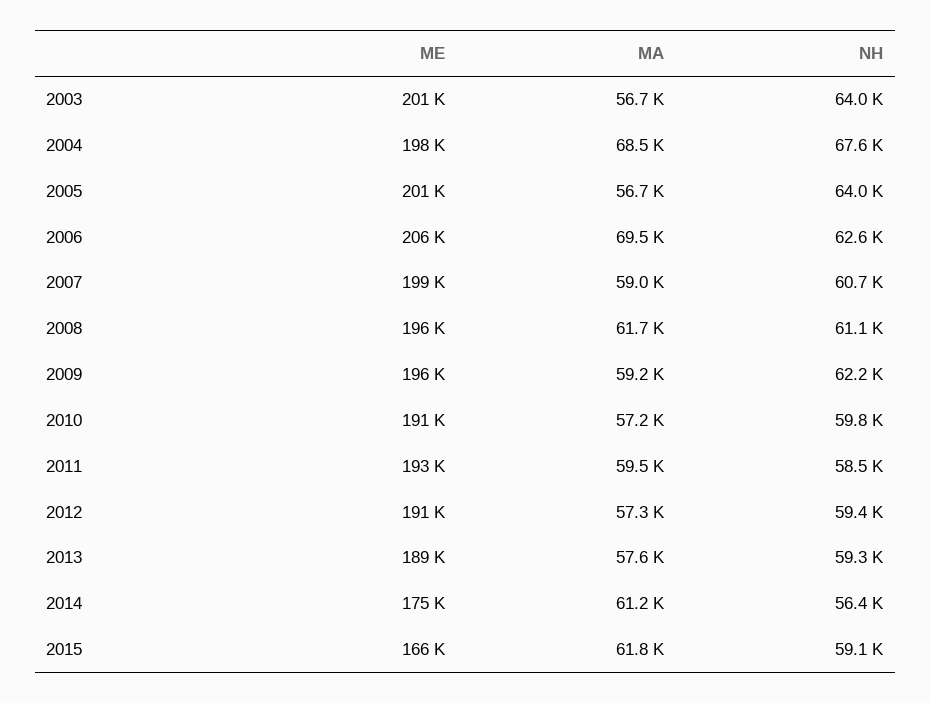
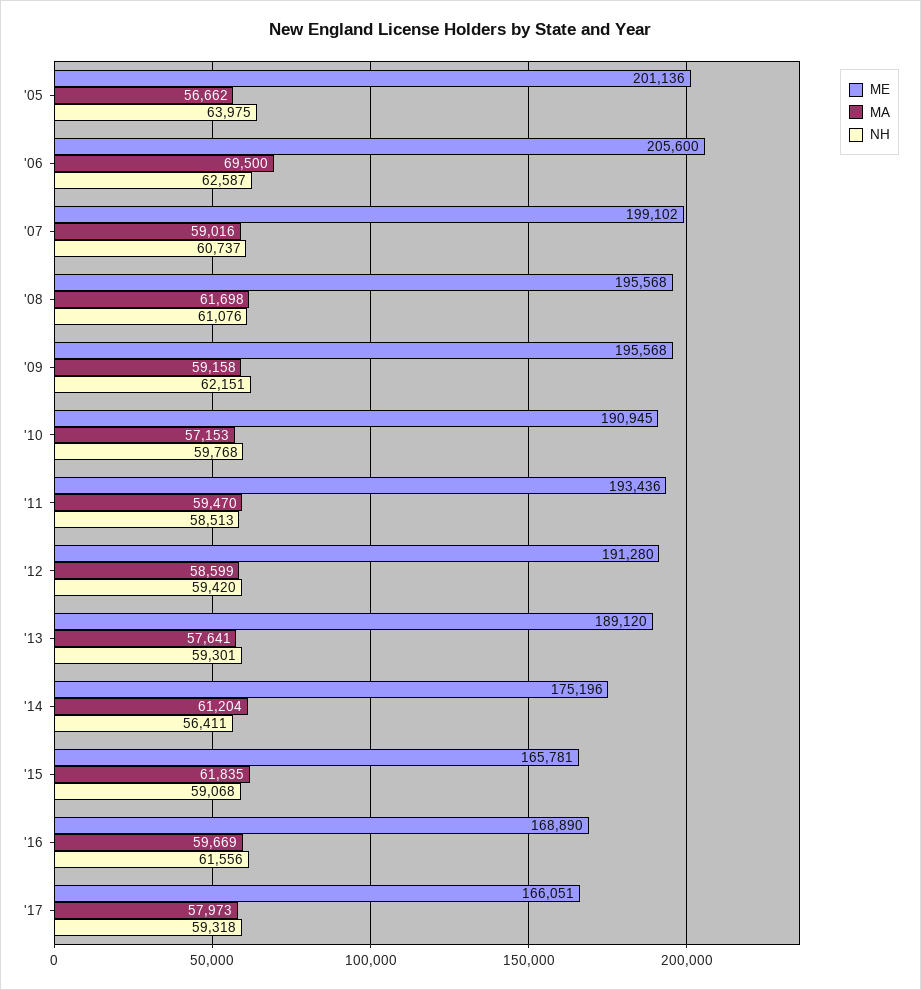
ME, 2003: 201000 -> none
MA, 2003: 56700 -> none
NH, 2003: 64000 -> none
ME, 2004: 198000 -> none
MA, 2004: 68500 -> none
NH, 2004: 67600 -> none
MA, 2012: 57300 -> 58599
ME, '16: none -> 168890
MA, '16: none -> 59669
NH, '16: none -> 61556
ME, '17: none -> 166051
MA, '17: none -> 57973
NH, '17: none -> 59318

